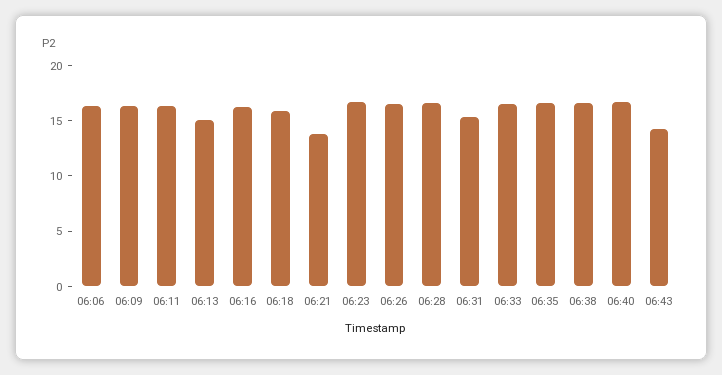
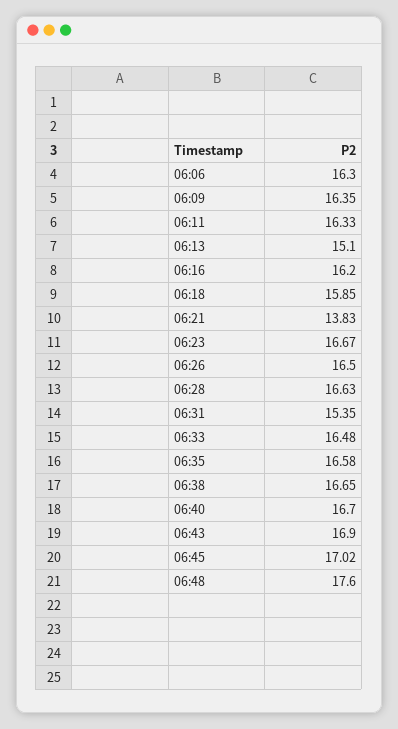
06:43: 14 -> 16.9
06:45: none -> 17.02
06:48: none -> 17.6

